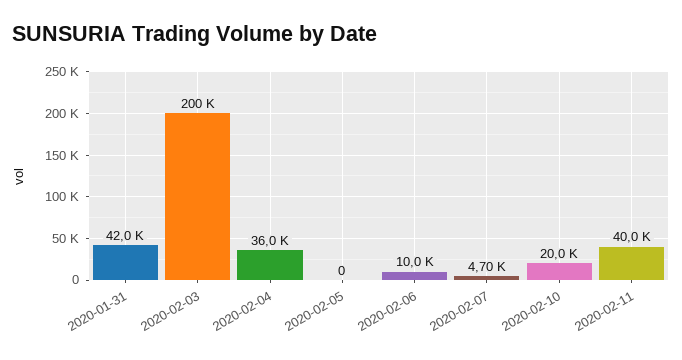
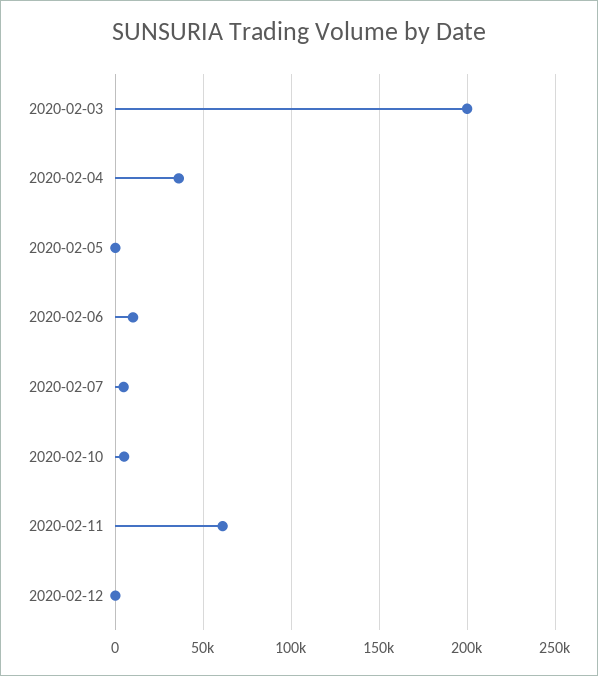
2020-01-31: 42000 -> none
2020-02-10: 20000 -> 5000
2020-02-11: 40000 -> 60000
2020-02-12: none -> 0

